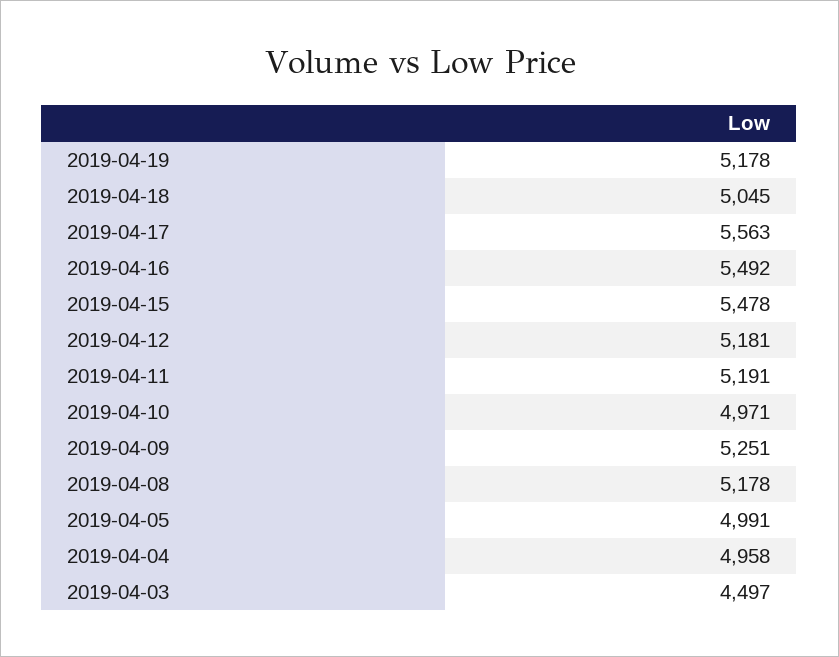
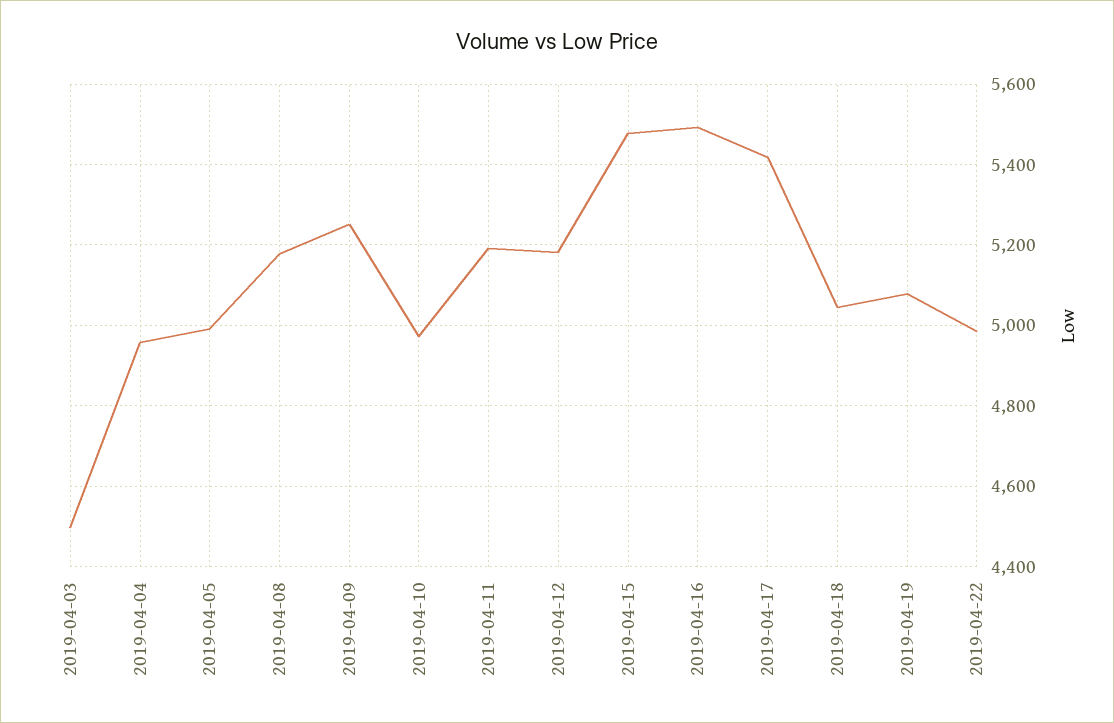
2019-04-19: 5178 -> 5080
2019-04-17: 5563 -> 5420
2019-04-22: none -> 4980

